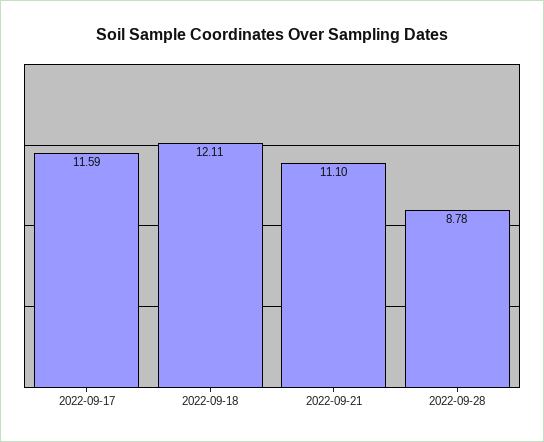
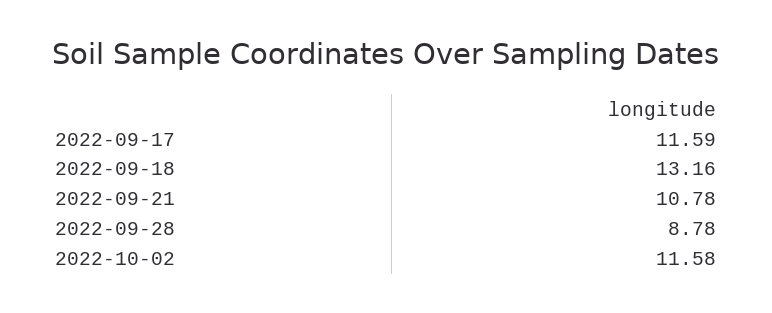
2022-09-18: 12.11 -> 13.16
2022-09-21: 11.1 -> 10.78
2022-10-02: none -> 11.58

